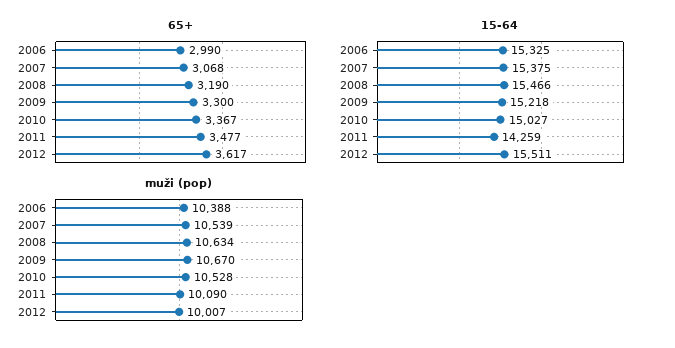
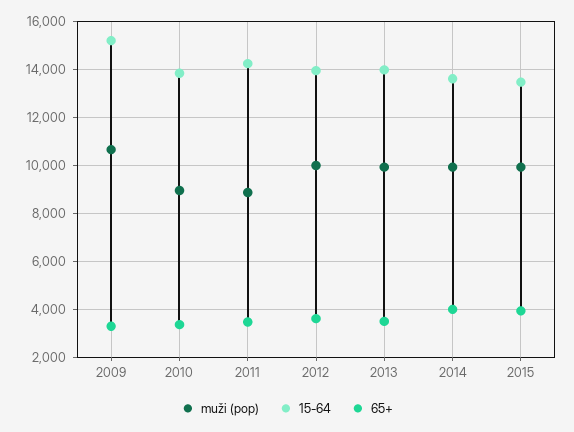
65+, 2006: 2990 -> none
65+, 2007: 3068 -> none
65+, 2008: 3190 -> none
15-64, 2006: 15325 -> none
15-64, 2007: 15375 -> none
15-64, 2008: 15466 -> none
15-64, 2010: 15027 -> 14000
15-64, 2012: 15511 -> 14000
muži (pop), 2006: 10388 -> none
muži (pop), 2007: 10539 -> none
muži (pop), 2008: 10634 -> none
muži (pop), 2010: 10528 -> 9000
muži (pop), 2011: 10090 -> 9000
muži (pop), 2013: none -> 10000
15-64, 2013: none -> 14000
65+, 2013: none -> 3500
muži (pop), 2014: none -> 10000
15-64, 2014: none -> 13500
65+, 2014: none -> 4000
muži (pop), 2015: none -> 10000
15-64, 2015: none -> 13500
65+, 2015: none -> 4000

